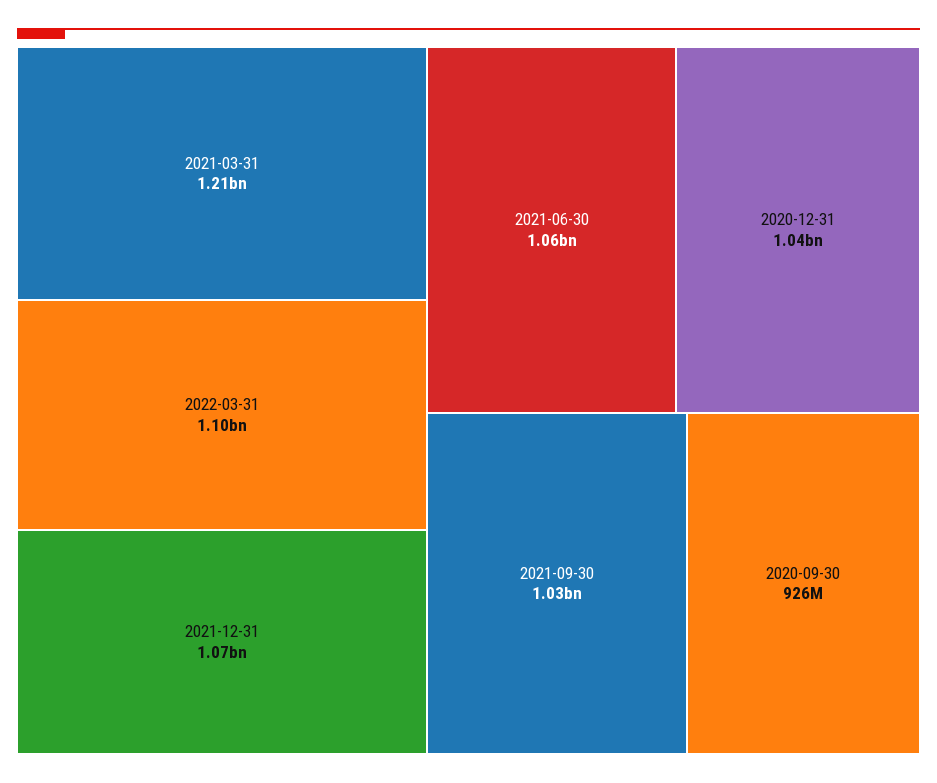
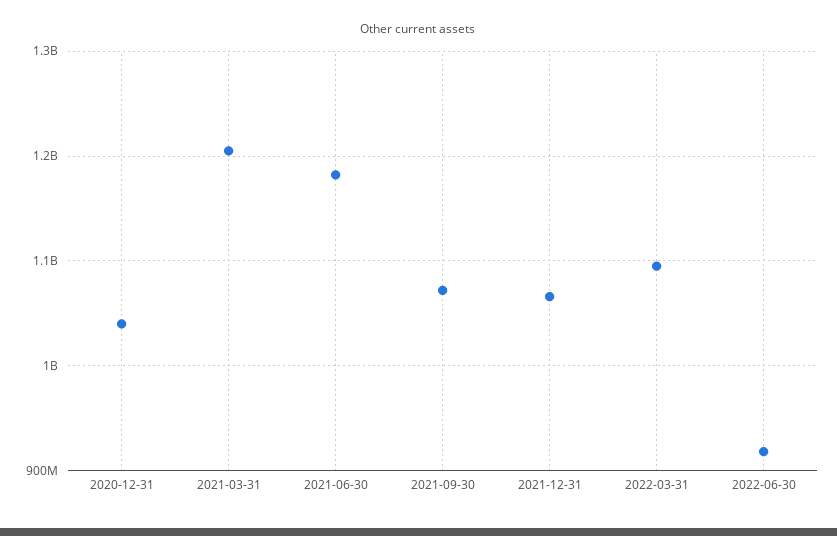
2021-06-30: 1060000000 -> 1180000000
2021-09-30: 1030000000 -> 1070000000
2020-09-30: 926000000 -> none
2022-06-30: none -> 920000000

